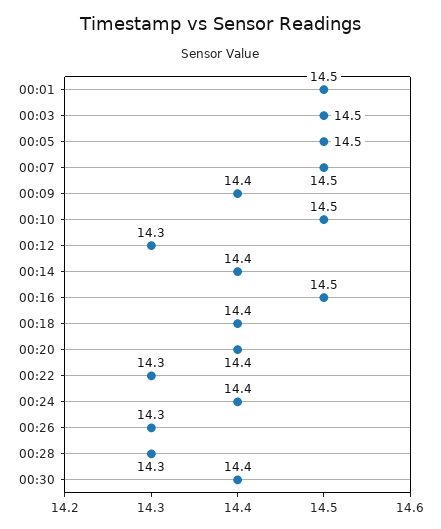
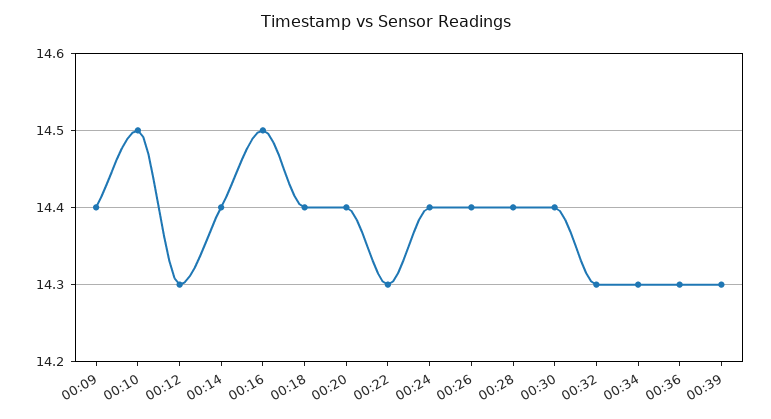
00:01: 14.5 -> none
00:03: 14.5 -> none
00:05: 14.5 -> none
00:07: 14.5 -> none
00:26: 14.3 -> 14.4
00:28: 14.3 -> 14.4
00:32: none -> 14.3
00:34: none -> 14.3
00:36: none -> 14.3
00:39: none -> 14.3

